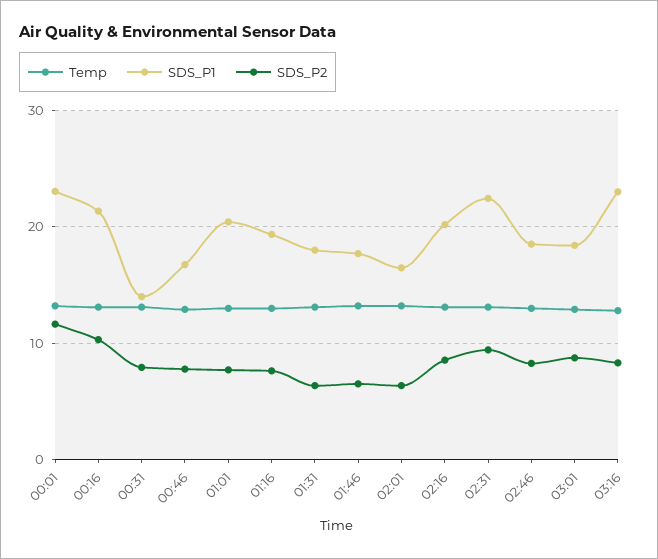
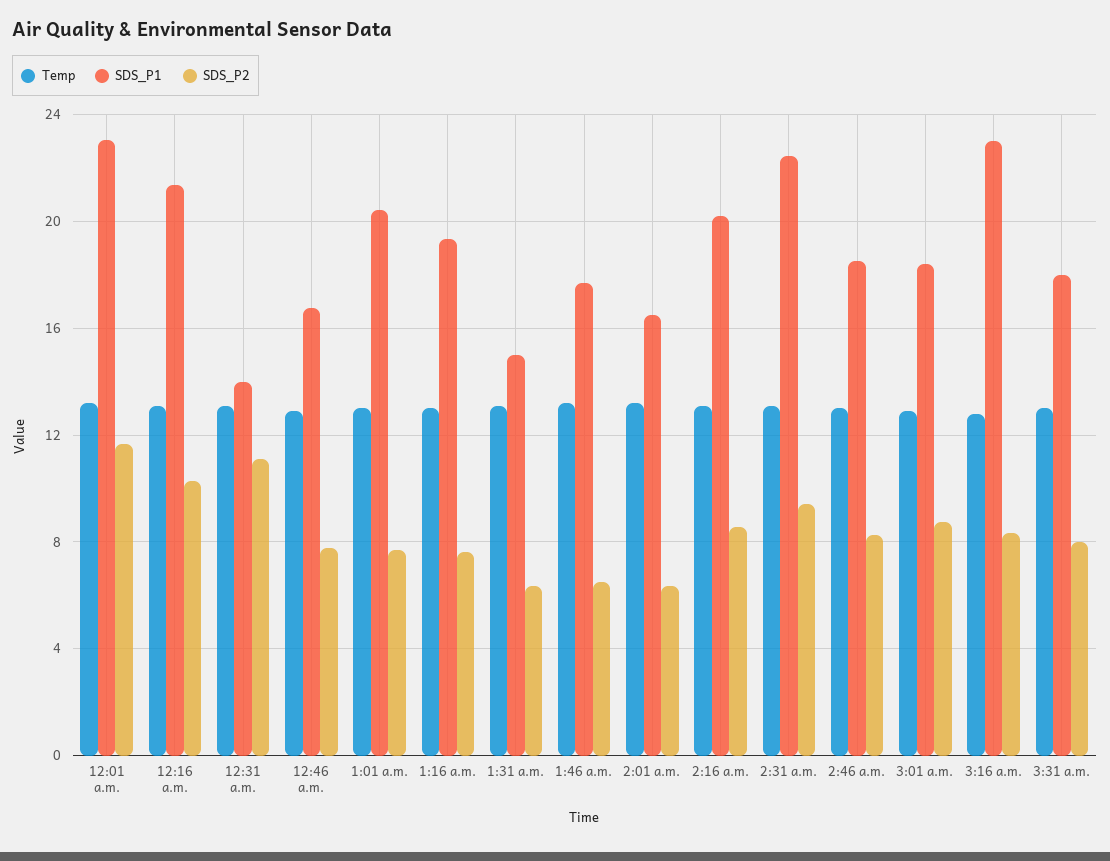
SDS_P2, 00:31: 8 -> 11
SDS_P1, 01:31: 18 -> 15
Temp, 3:31 a.m.: none -> 13
SDS_P1, 3:31 a.m.: none -> 18
SDS_P2, 3:31 a.m.: none -> 8

